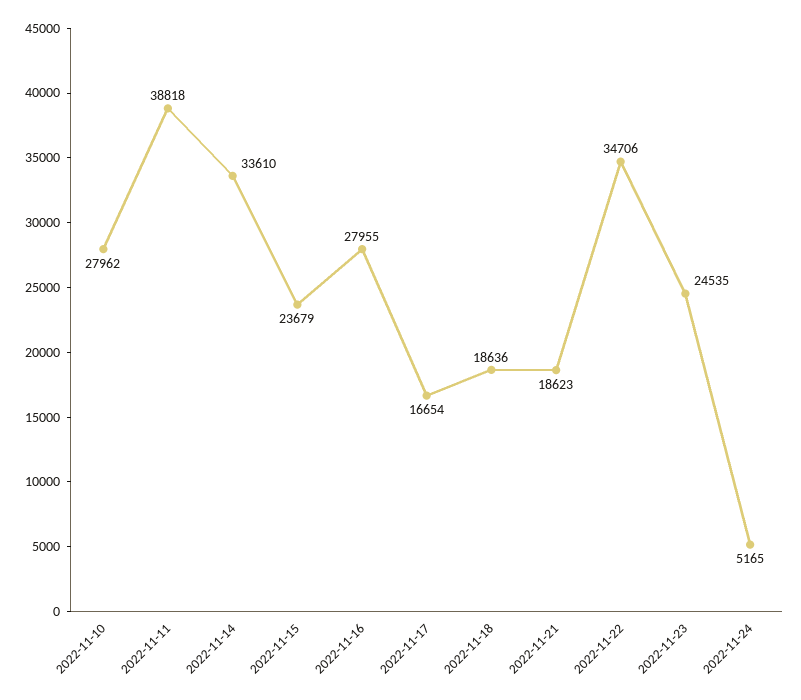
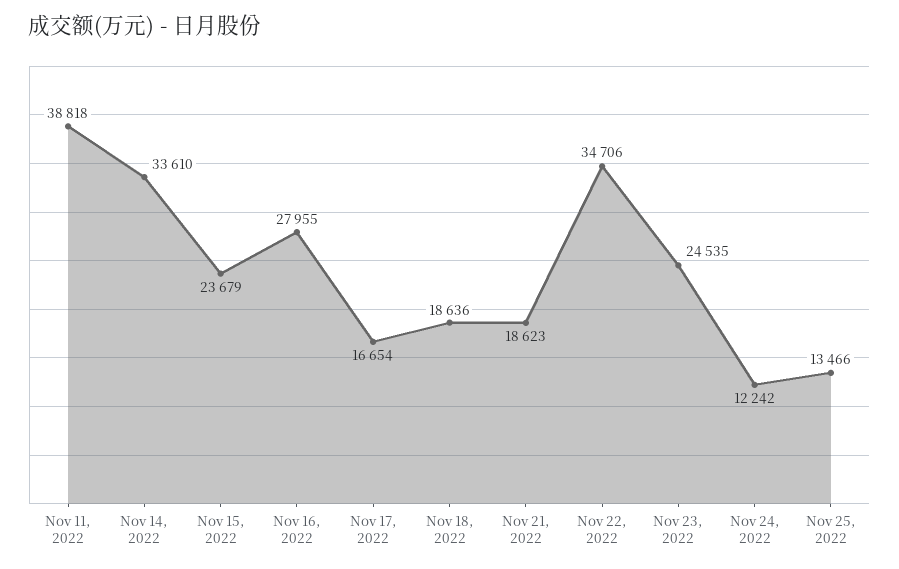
2022-11-10: 27962 -> none
2022-11-24: 5165 -> 12242
Nov 25, 2022: none -> 13466

